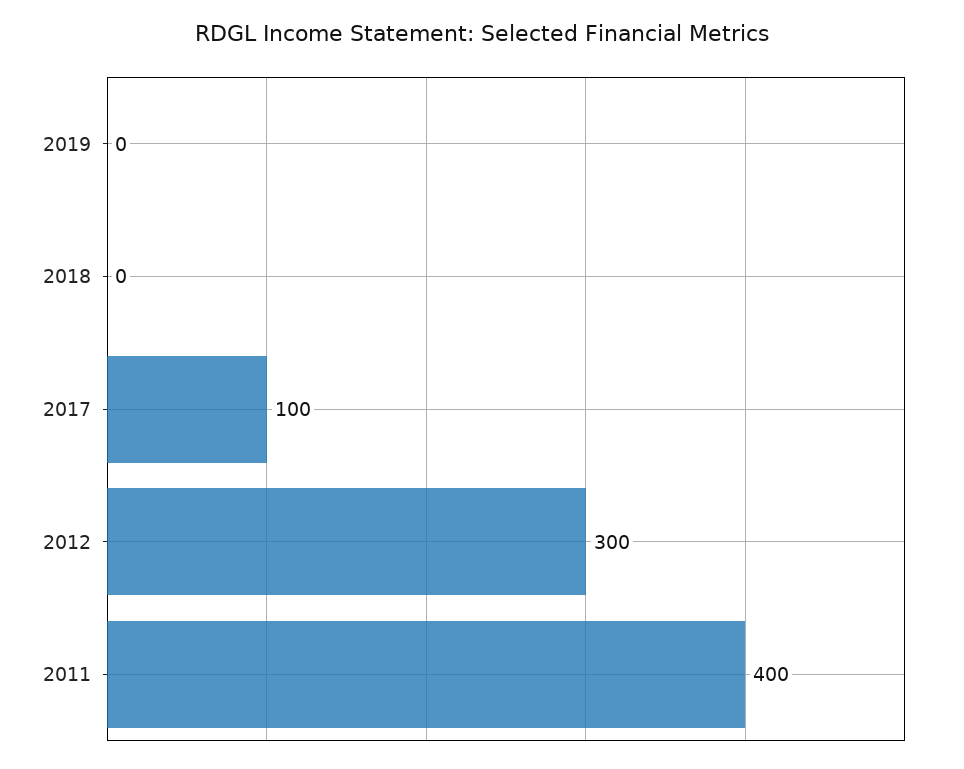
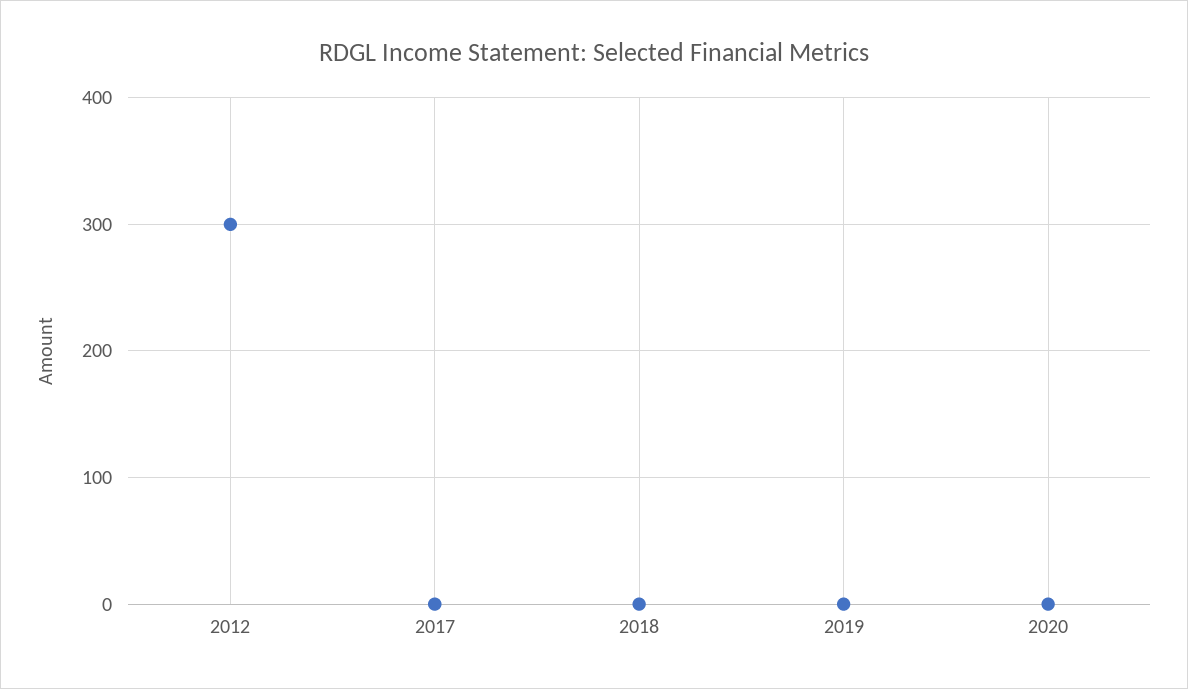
2017: 100 -> 0
2011: 400 -> none
2020: none -> 0

